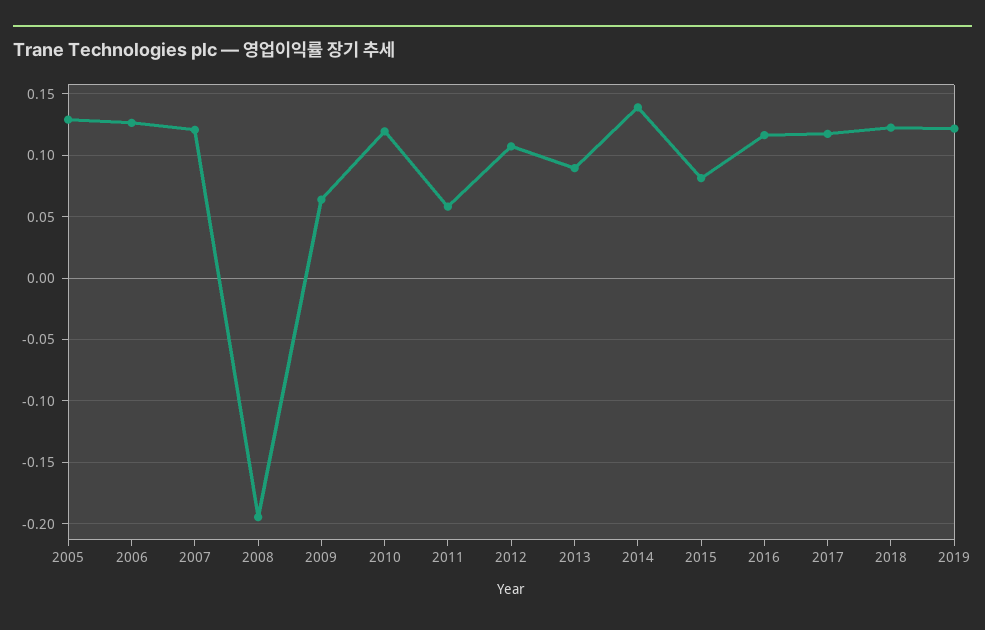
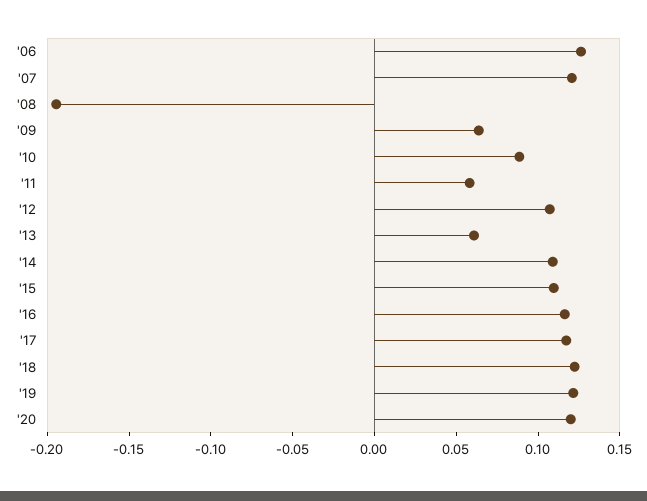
2005: 0.13 -> none
2010: 0.12 -> 0.09
2013: 0.09 -> 0.06
2014: 0.14 -> 0.11
2015: 0.08 -> 0.11
'20: none -> 0.12

